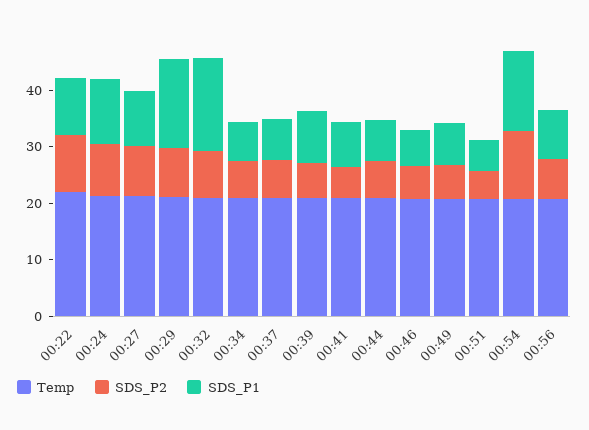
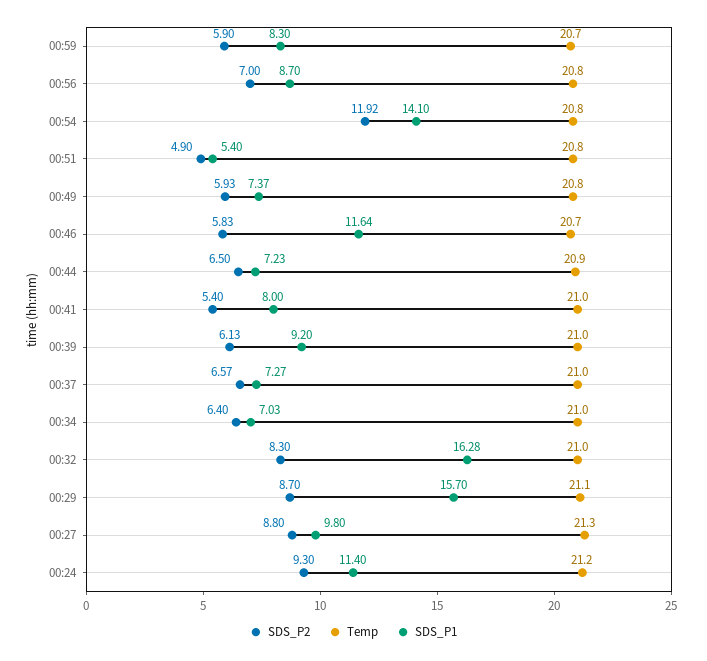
Temp, 00:22: 22 -> none
SDS_P2, 00:22: 10 -> none
SDS_P1, 00:22: 10 -> none
SDS_P1, 00:46: 6 -> 11.64
SDS_P2, 00:59: none -> 5.9
Temp, 00:59: none -> 20.7
SDS_P1, 00:59: none -> 8.3

